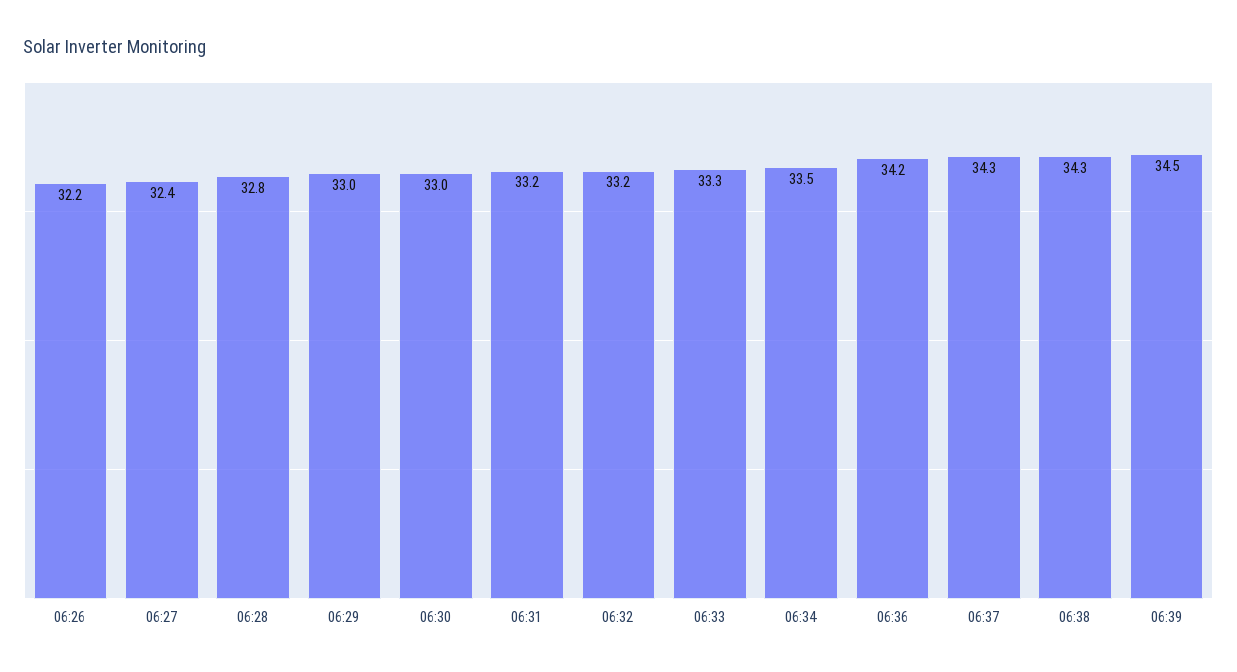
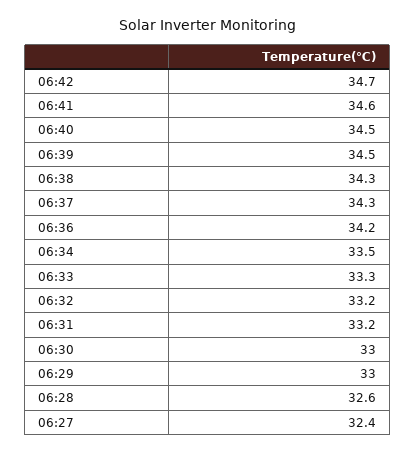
06:26: 32.2 -> none
06:28: 32.8 -> 32.6
06:42: none -> 34.7
06:41: none -> 34.6
06:40: none -> 34.5

